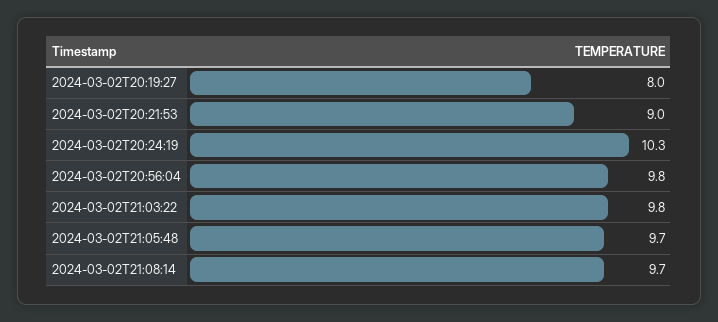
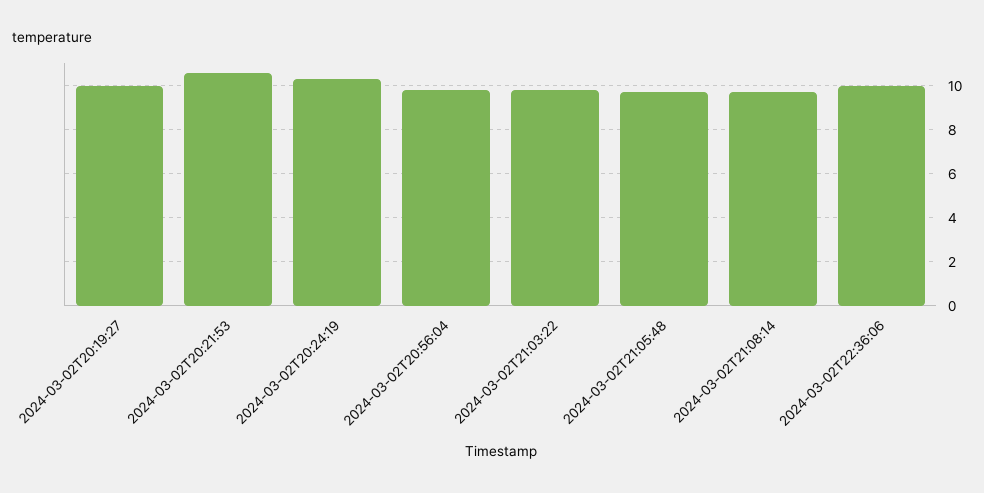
2024-03-02T20:19:27: 8 -> 10
2024-03-02T20:21:53: 9 -> 10.5
2024-03-02T22:36:06: none -> 10

